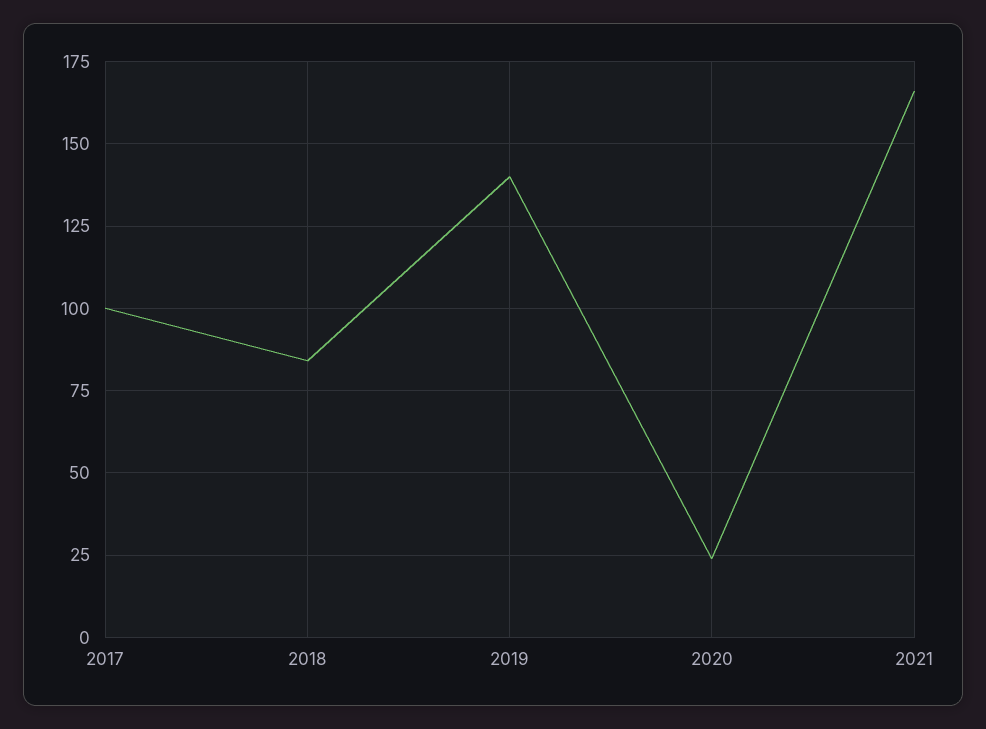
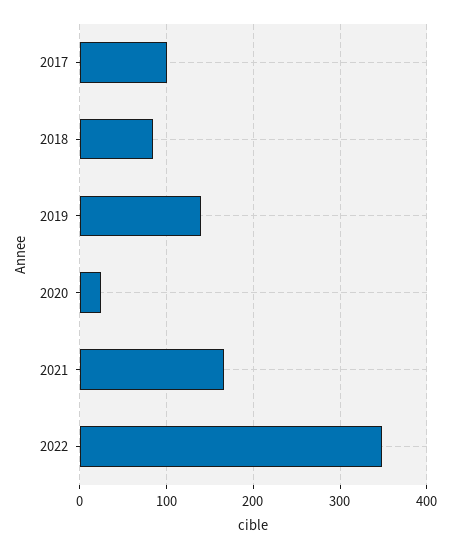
2022: none -> 350

